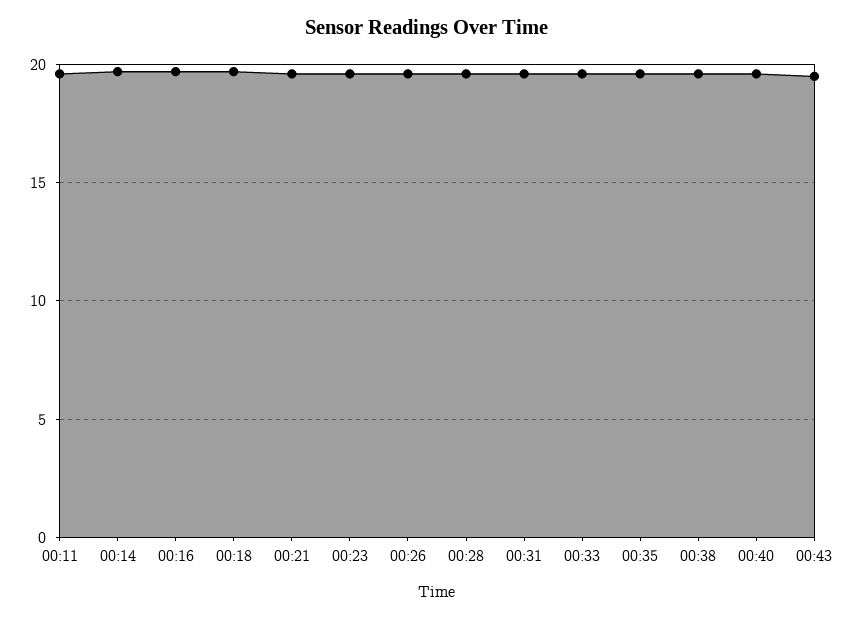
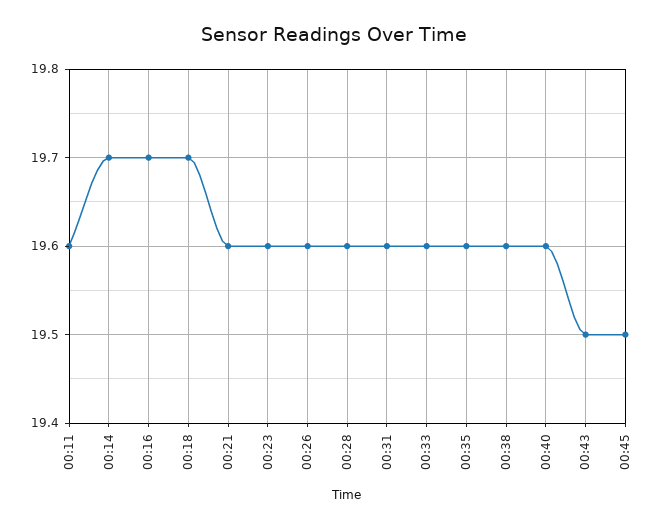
00:45: none -> 19.5

